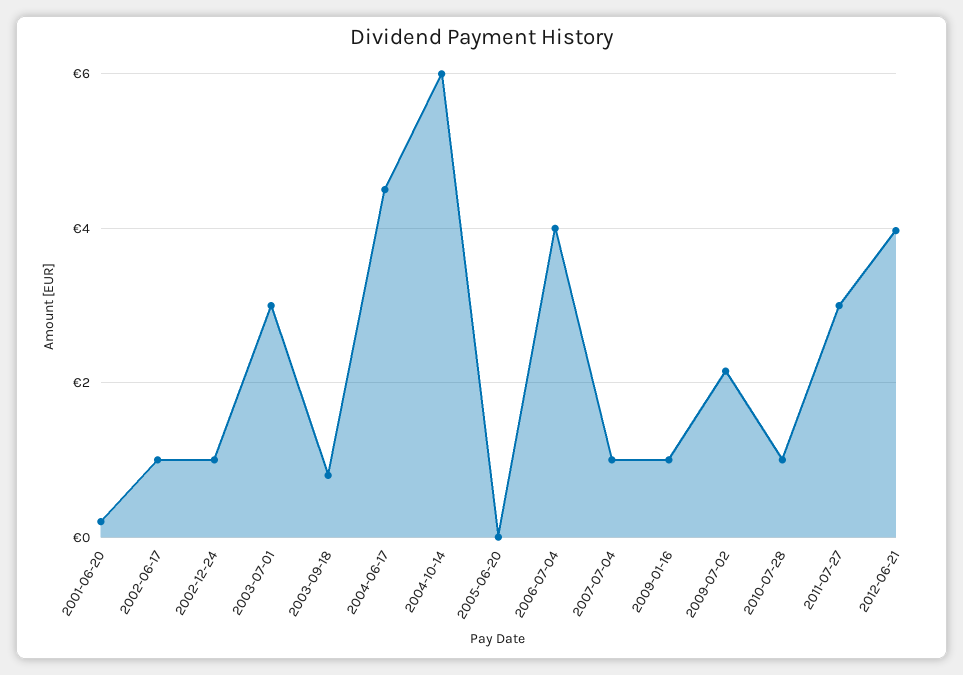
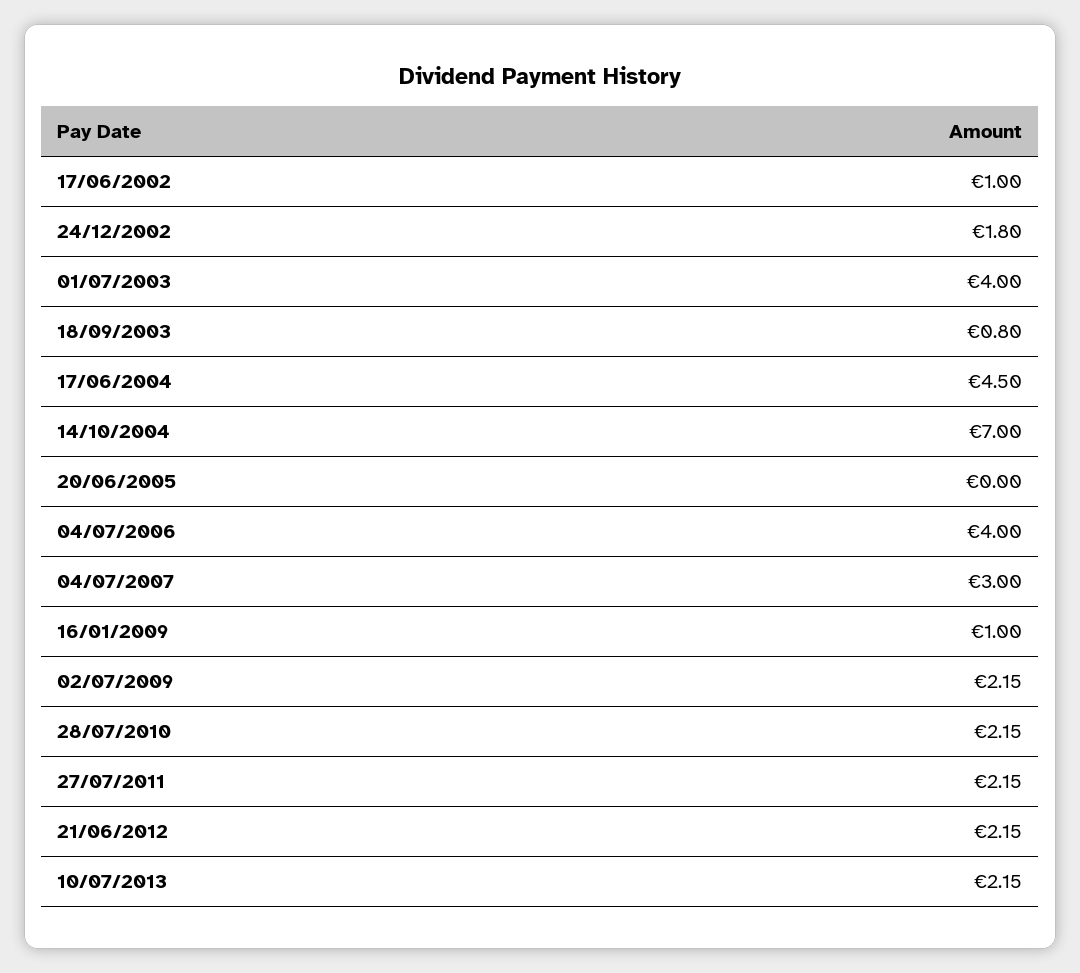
2001-06-20: 0.2 -> none
2002-12-24: 1 -> 1.8
2003-07-01: 3 -> 4
2004-10-14: 6 -> 7
2007-07-04: 1 -> 3
2010-07-28: 1 -> 2.15
2011-07-27: 3 -> 2.15
2012-06-21: 4 -> 2.15
10/07/2013: none -> 2.15

